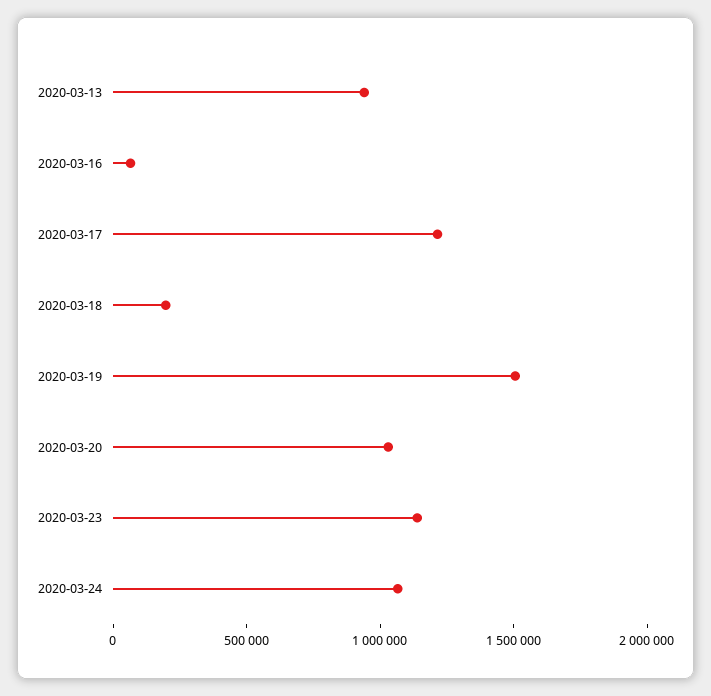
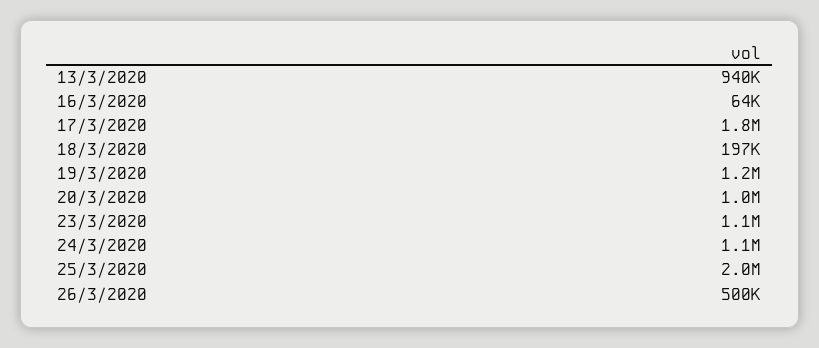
2020-03-17: 1200000 -> 1800000
2020-03-19: 1500000 -> 1200000
25/3/2020: none -> 2000000
26/3/2020: none -> 500000

